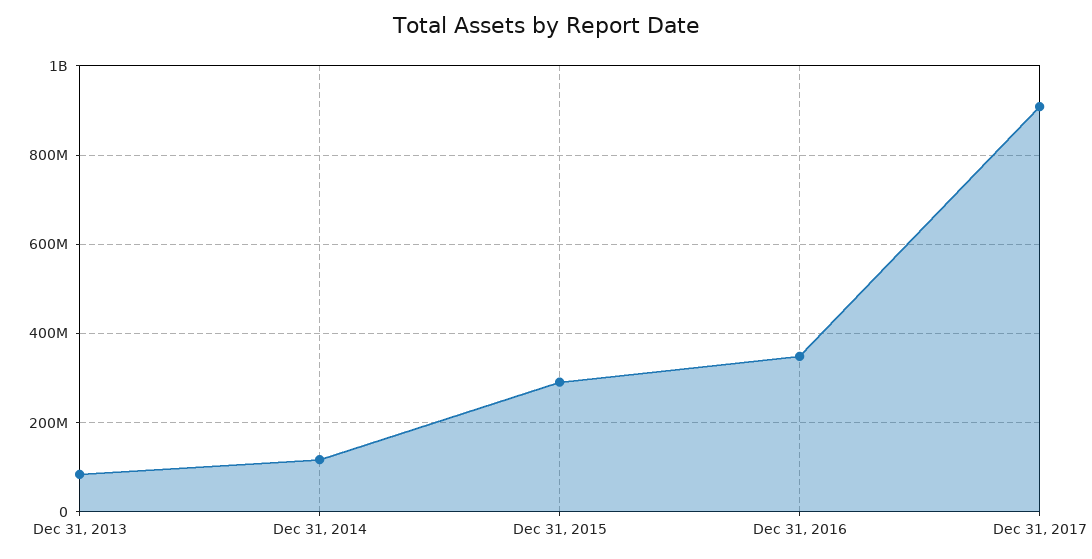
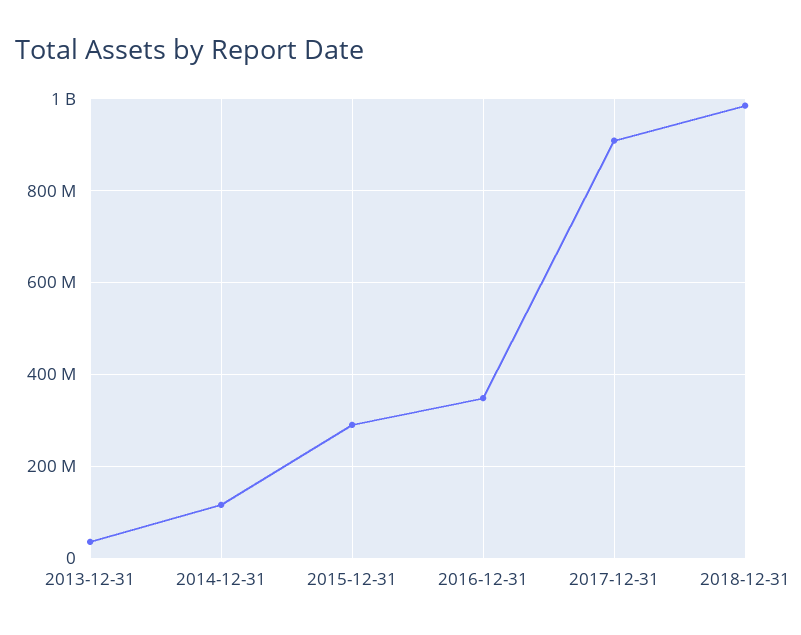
Dec 31, 2013: 80000000 -> 40000000
2018-12-31: none -> 980000000

